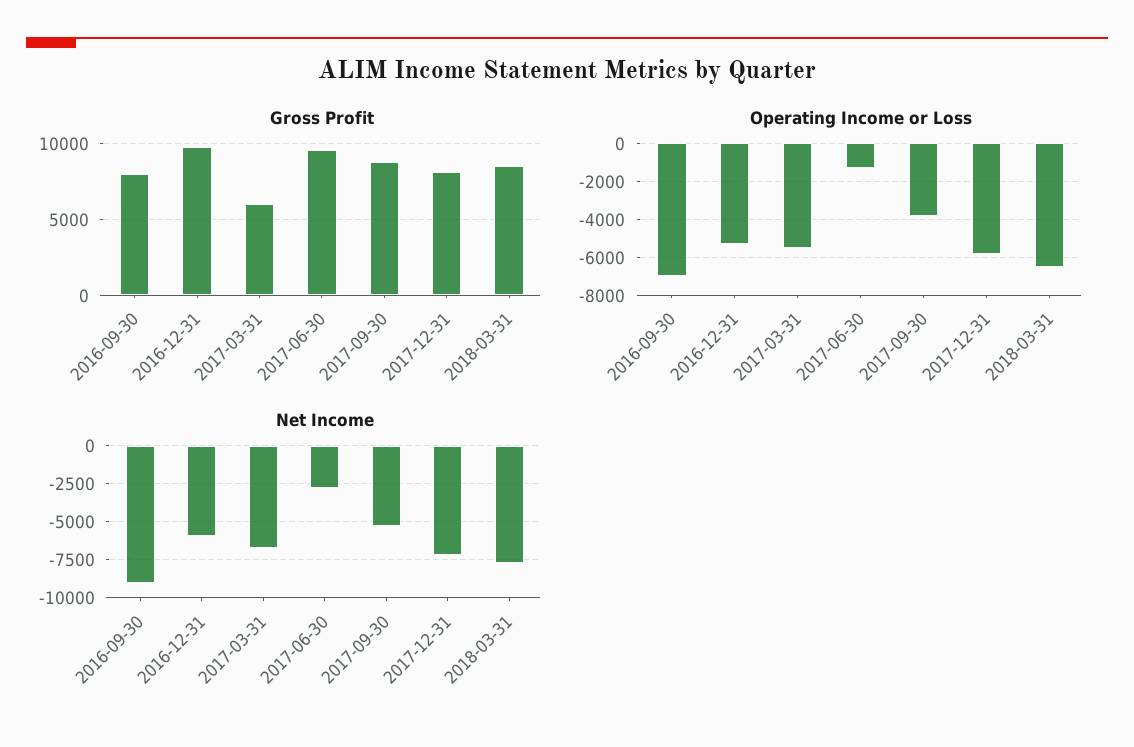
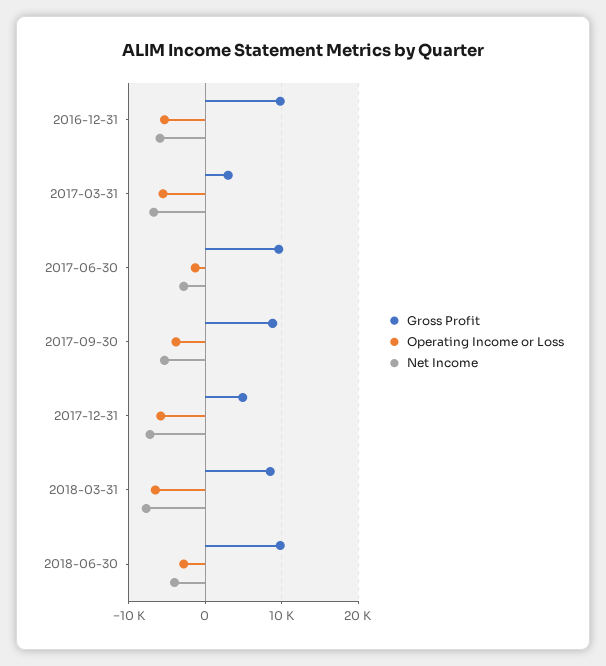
Gross Profit, 2016-09-30: 8000 -> none
Gross Profit, 2017-03-31: 6000 -> 3000
Gross Profit, 2017-12-31: 8000 -> 5000
Operating Income or Loss, 2016-09-30: -7000 -> none
Net Income, 2016-09-30: -9000 -> none
Gross Profit, 2018-06-30: none -> 10000
Operating Income or Loss, 2018-06-30: none -> -3000
Net Income, 2018-06-30: none -> -4000

